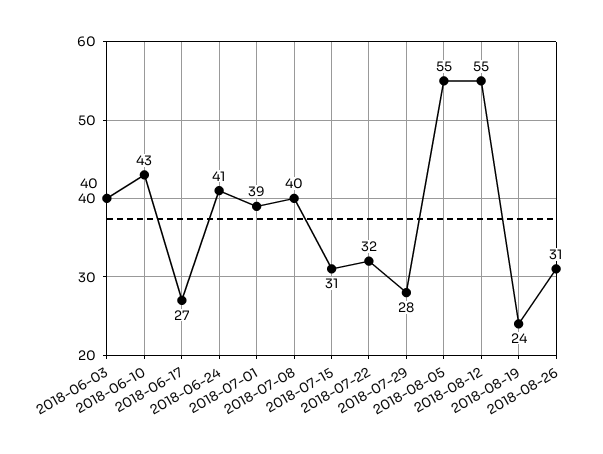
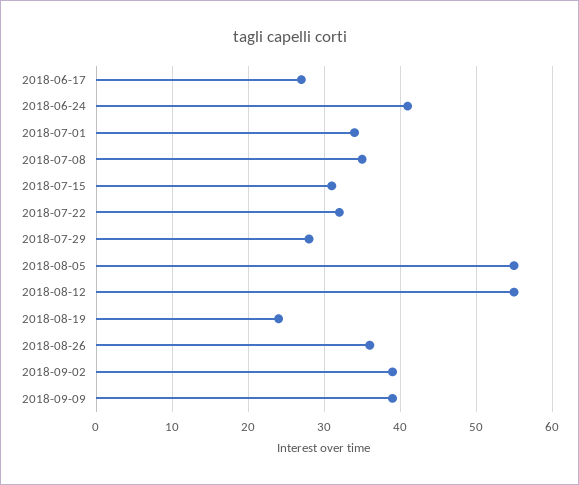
2018-06-03: 40 -> none
2018-06-10: 43 -> none
2018-07-01: 39 -> 34
2018-07-08: 40 -> 35
2018-08-26: 31 -> 36
2018-09-02: none -> 39
2018-09-09: none -> 39

